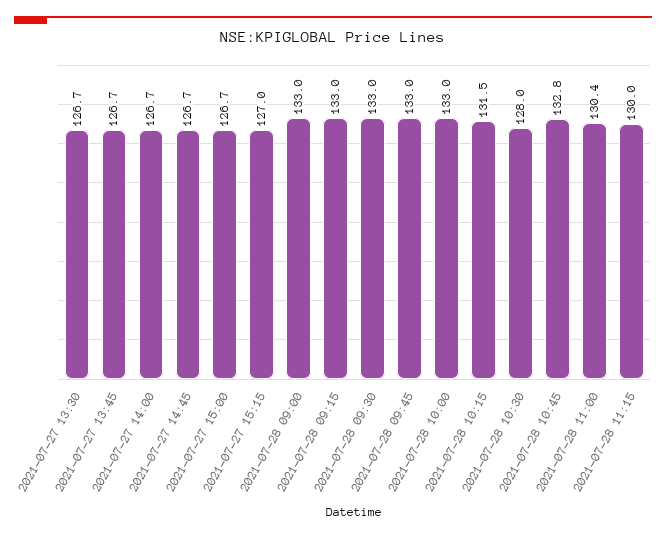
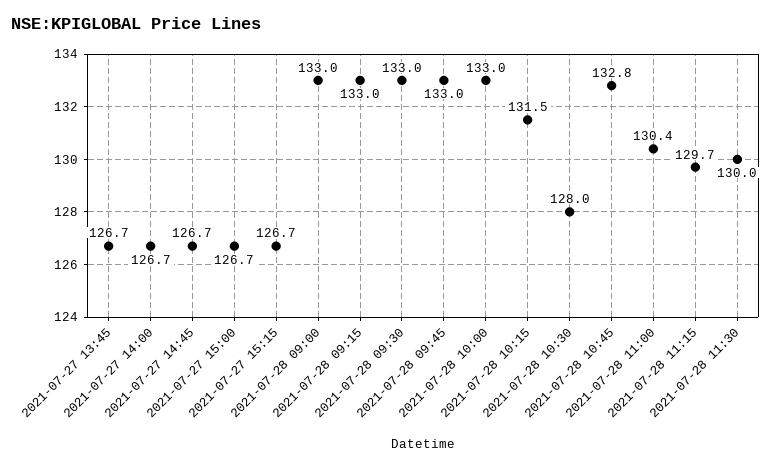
2021-07-27 13:30: 126.7 -> none
2021-07-27 15:15: 127 -> 126.7
2021-07-28 11:15: 130 -> 129.7
2021-07-28 11:30: none -> 130

